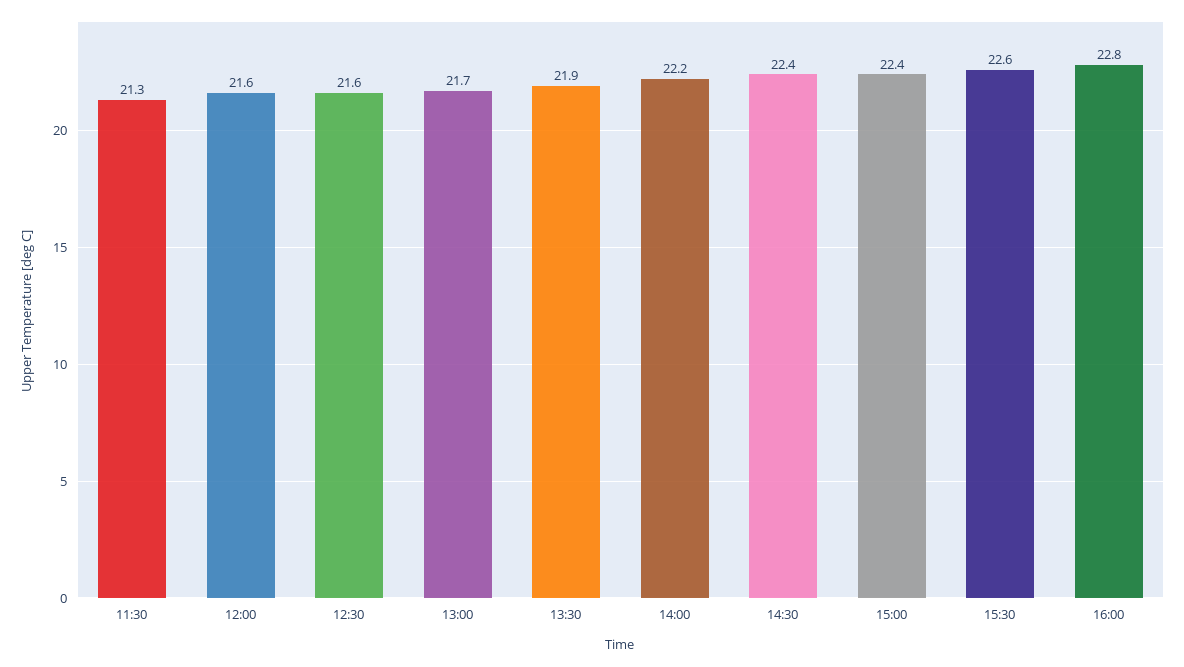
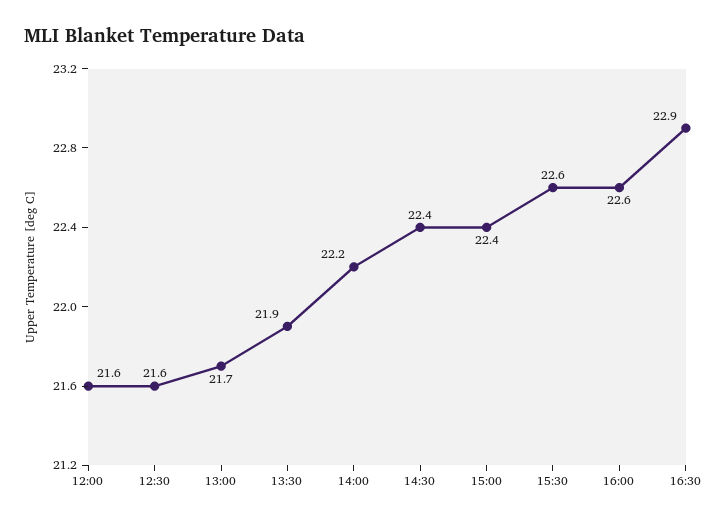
11:30: 21.3 -> none
16:00: 22.8 -> 22.6
16:30: none -> 22.9

